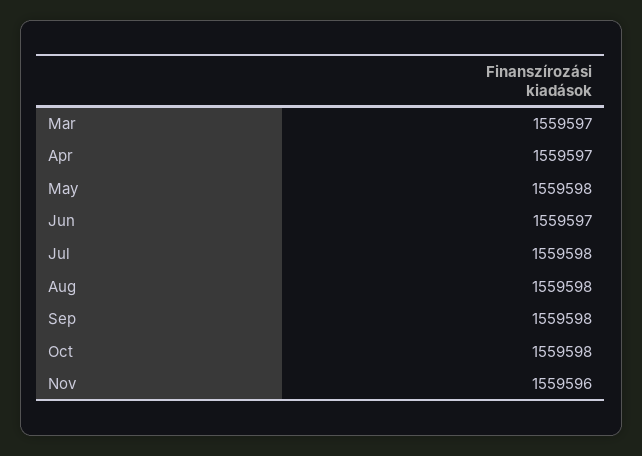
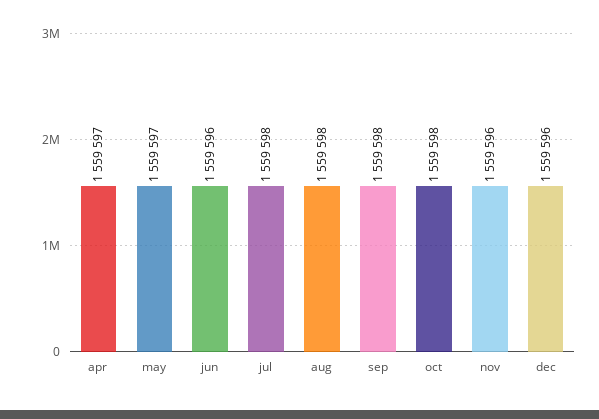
Mar: 1559597 -> none
May: 1559598 -> 1559597
Jun: 1559597 -> 1559596
dec: none -> 1559596

